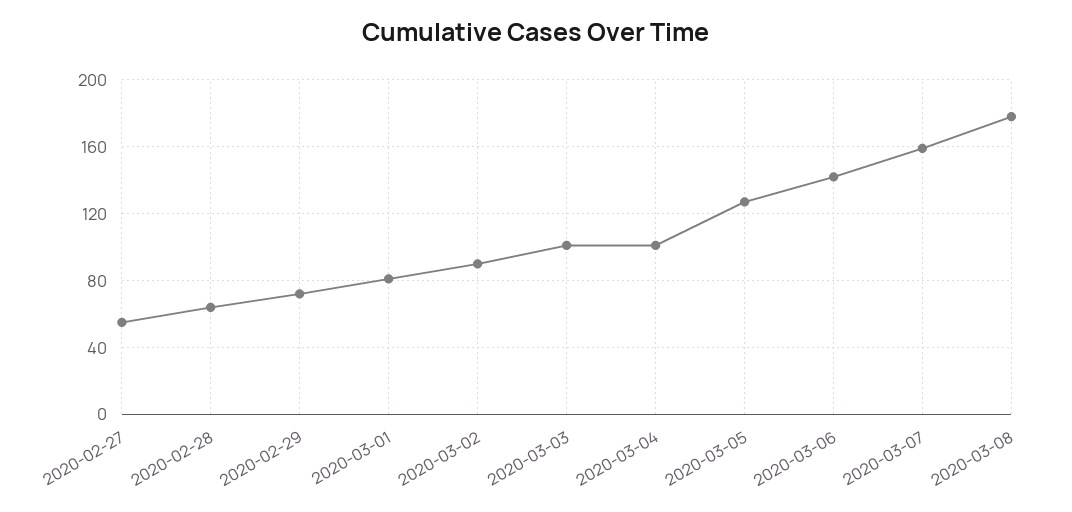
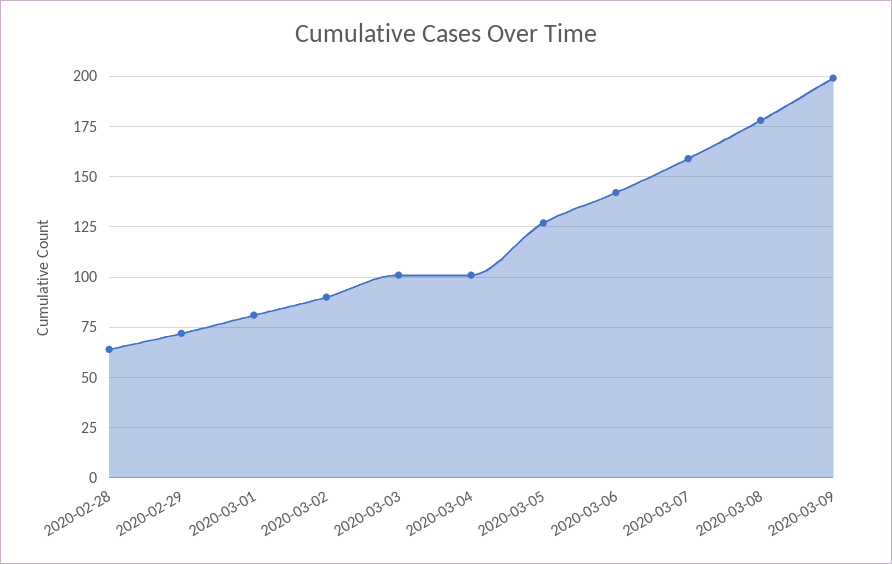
2020-02-27: 55 -> none
2020-03-09: none -> 200

